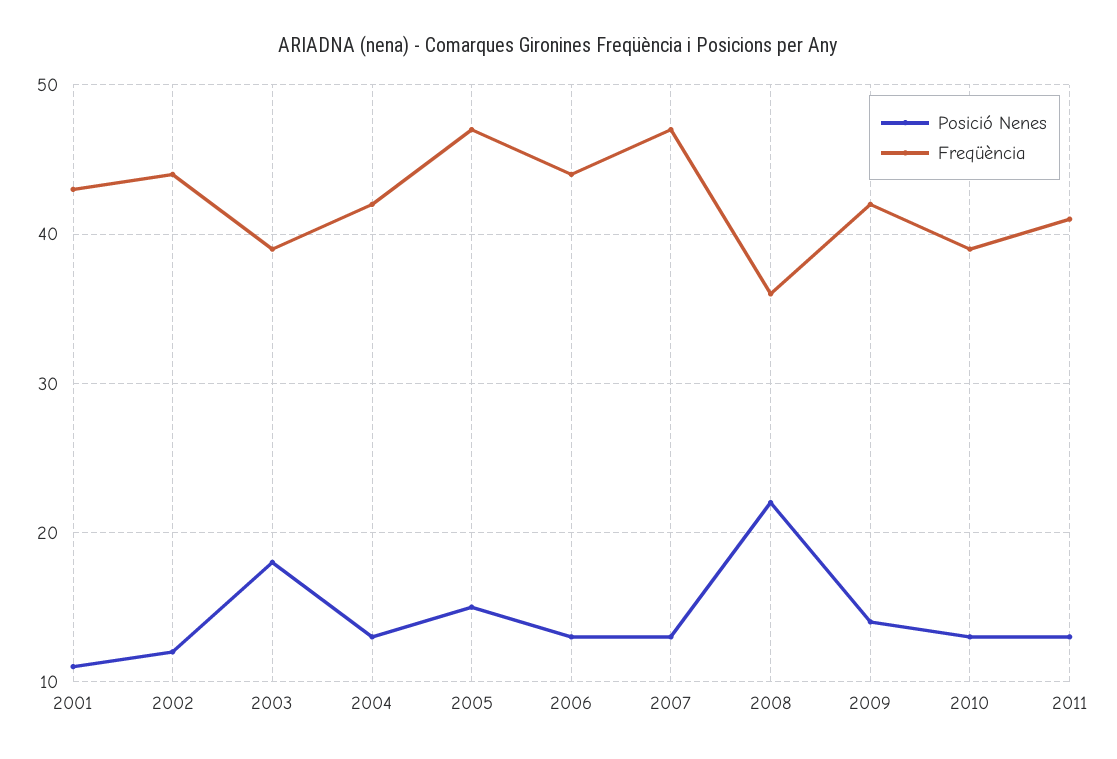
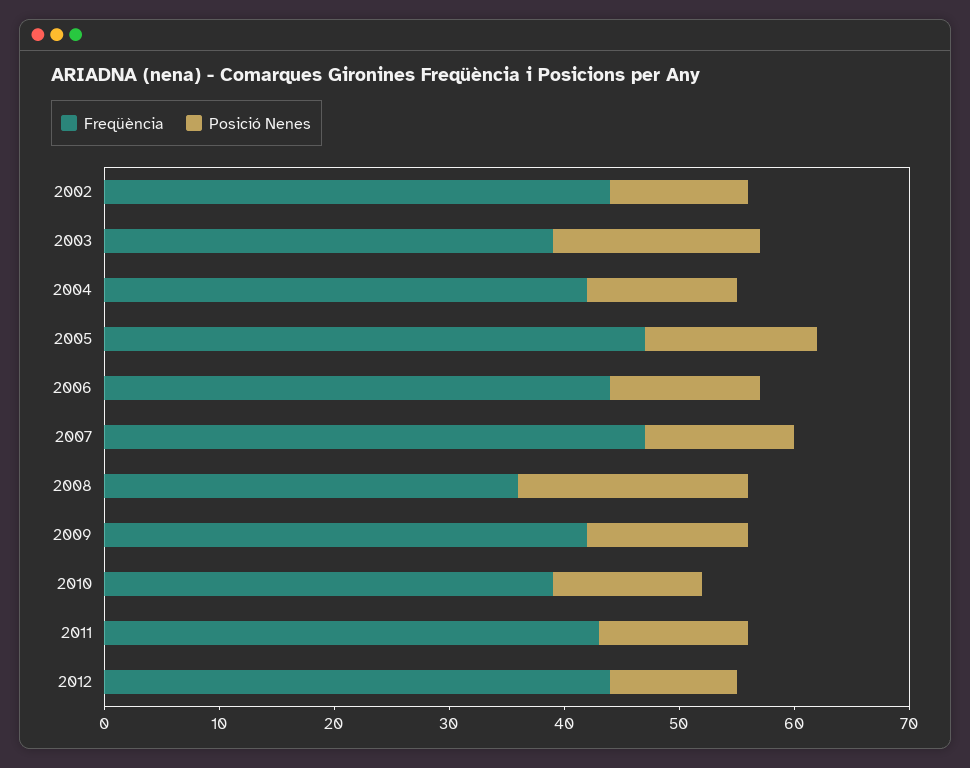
Posició Nenes, 2001: 11 -> none
Freqüència, 2001: 43 -> none
Posició Nenes, 2008: 22 -> 20
Freqüència, 2011: 41 -> 43
Freqüència, 2012: none -> 44
Posició Nenes, 2012: none -> 11

